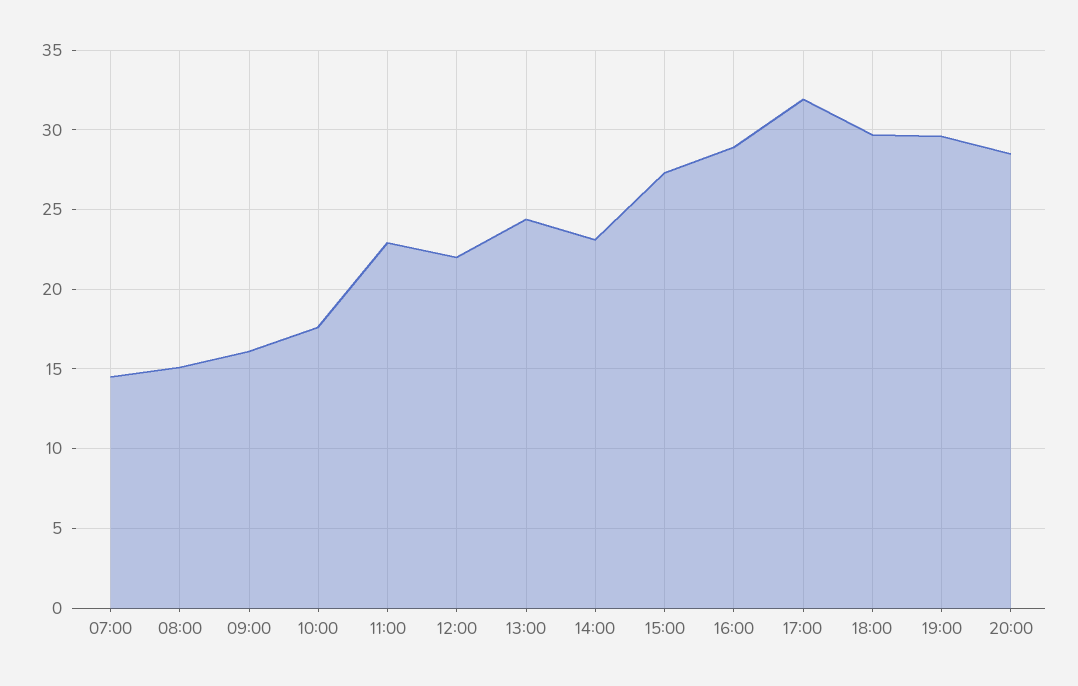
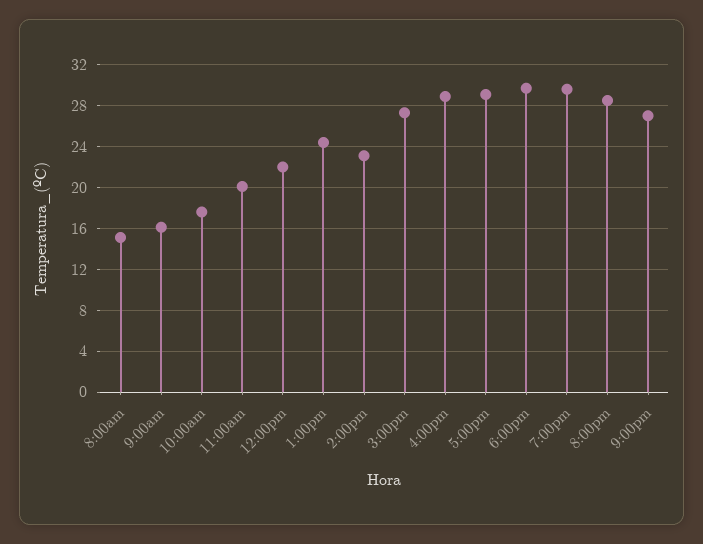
07:00: 14.5 -> none
11:00: 23 -> 20
17:00: 32 -> 29
9:00pm: none -> 27

